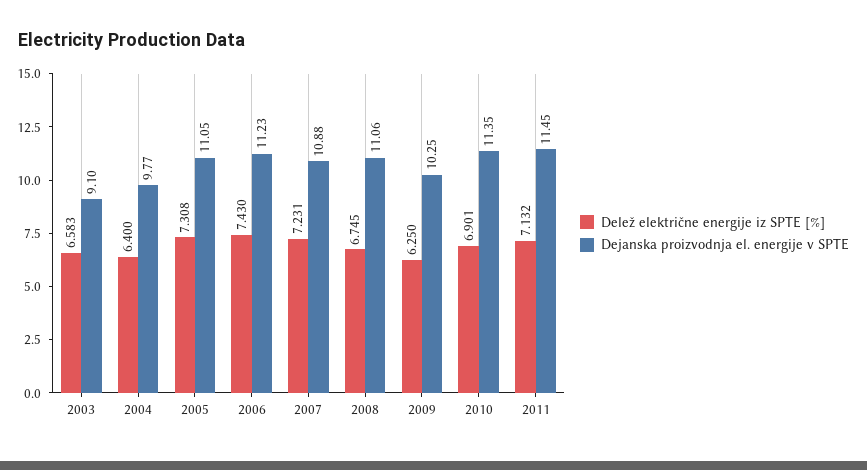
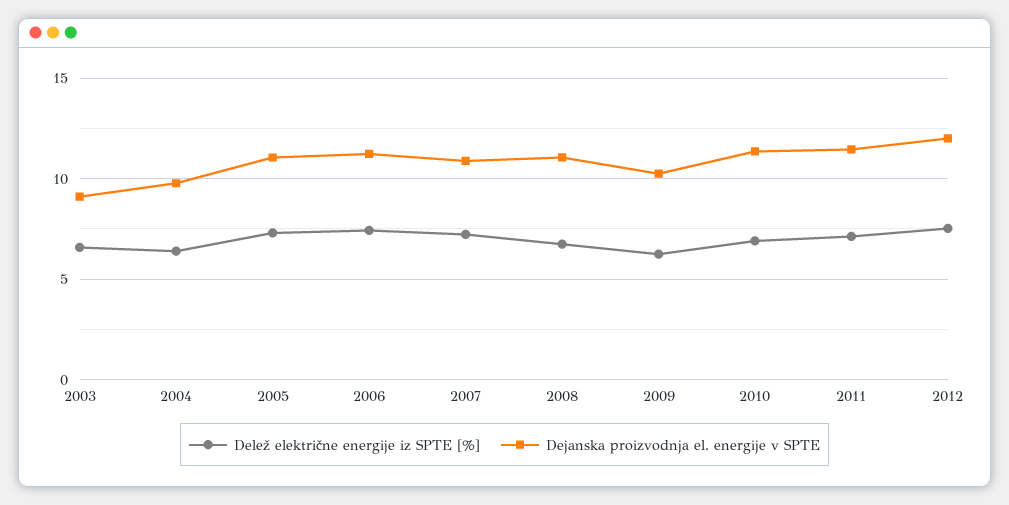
Delež električne energije iz SPTE [%], 2012: none -> 7.5
Dejanska proizvodnja el. energije v SPTE, 2012: none -> 12

